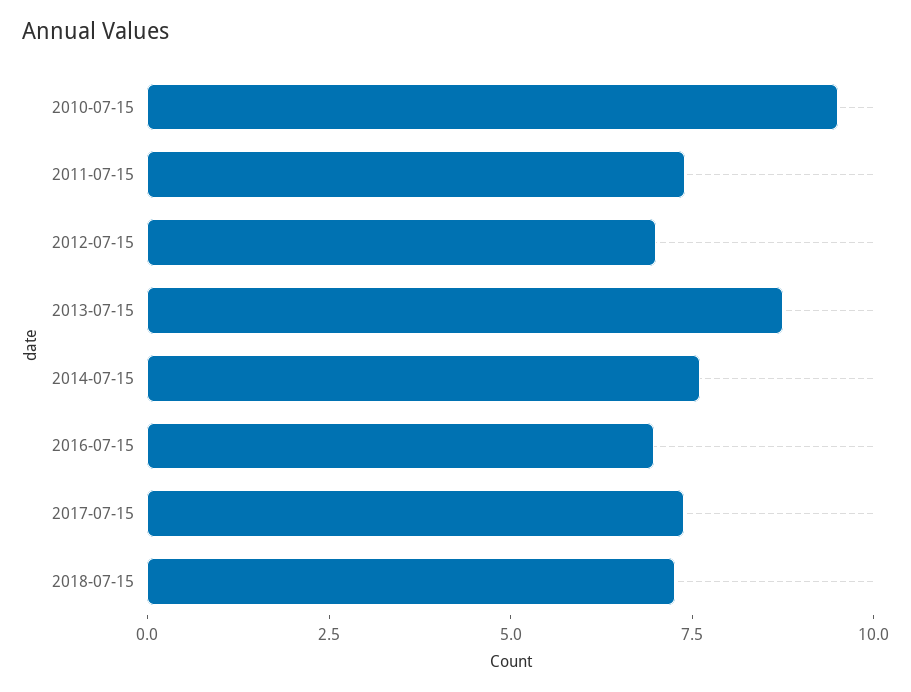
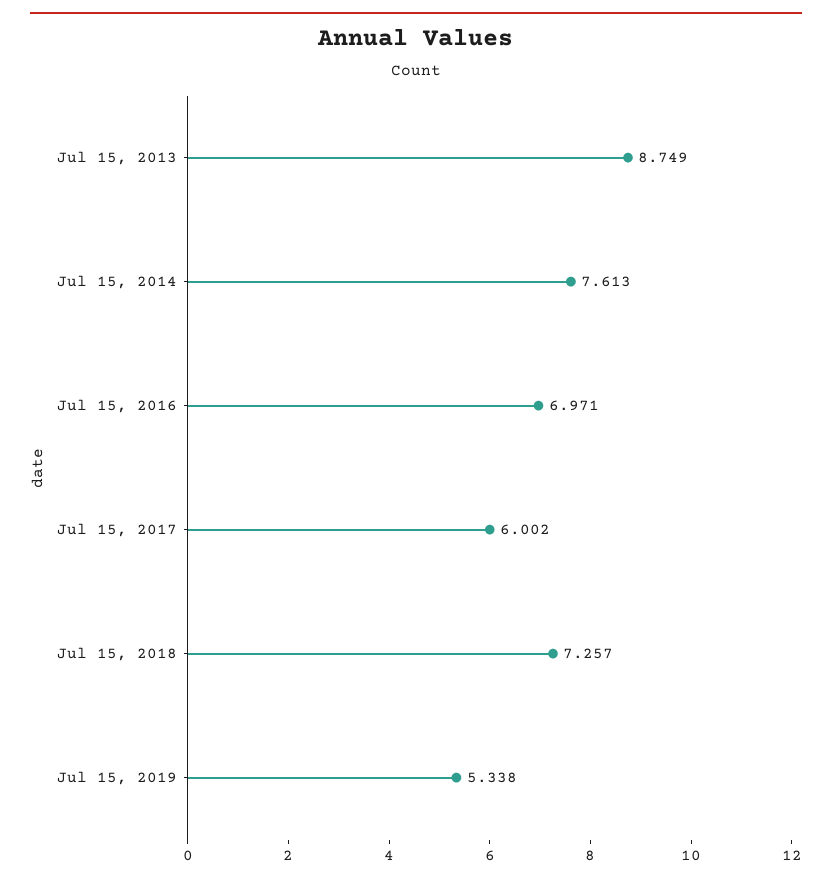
2010-07-15: 9.5 -> none
2011-07-15: 7.5 -> none
2012-07-15: 7 -> none
2017-07-15: 7.5 -> 6.002
Jul 15, 2019: none -> 5.338

